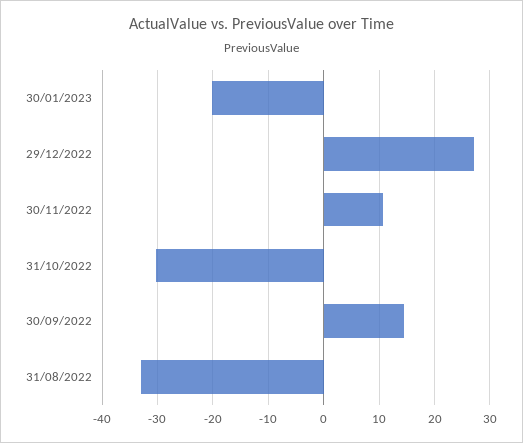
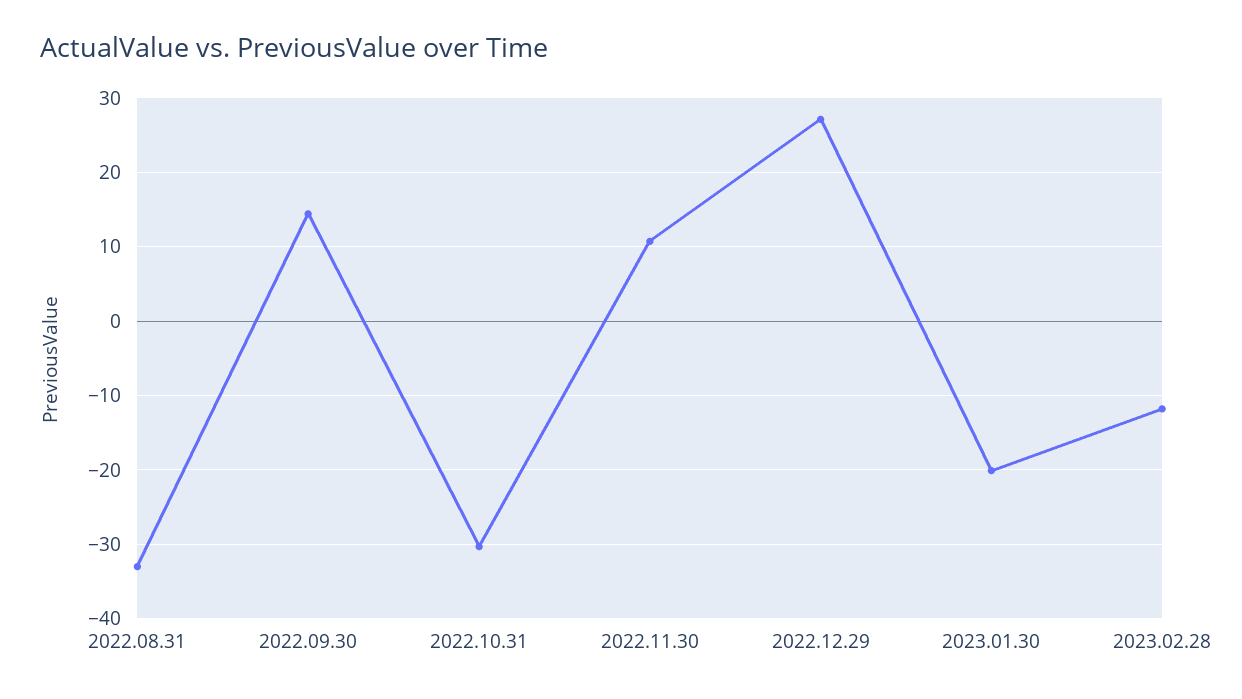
2023.02.28: none -> -12

